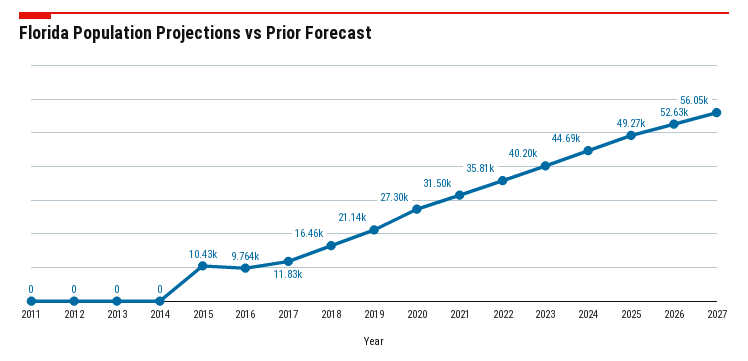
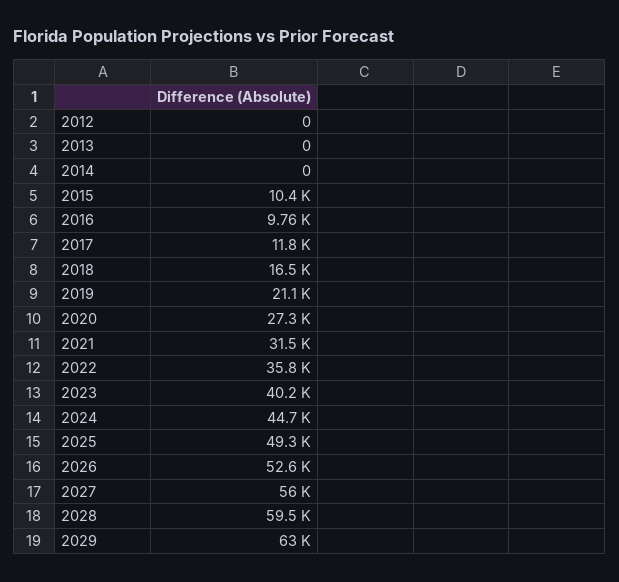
2011: 0 -> none
2028: none -> 59500
2029: none -> 63000

